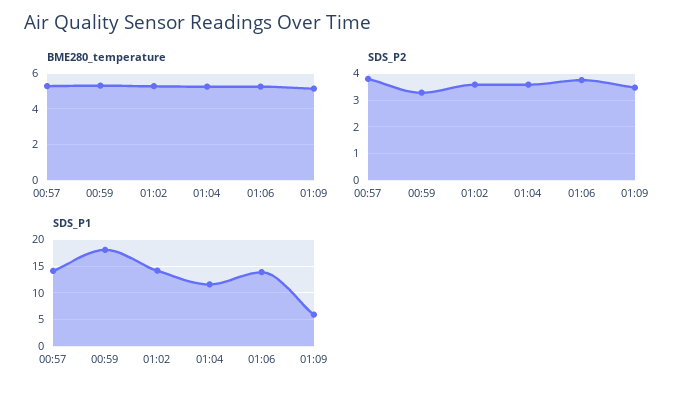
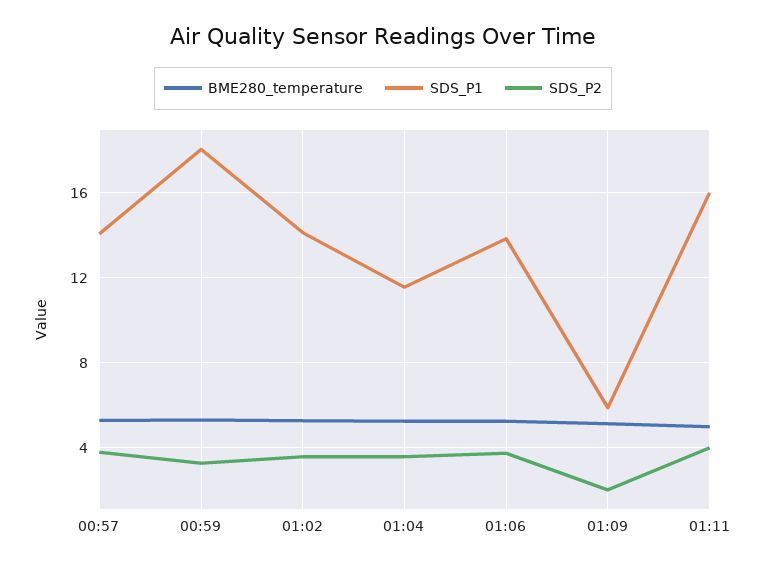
SDS_P2, 01:09: 3.5 -> 2
BME280_temperature, 01:11: none -> 5
SDS_P1, 01:11: none -> 16
SDS_P2, 01:11: none -> 4

